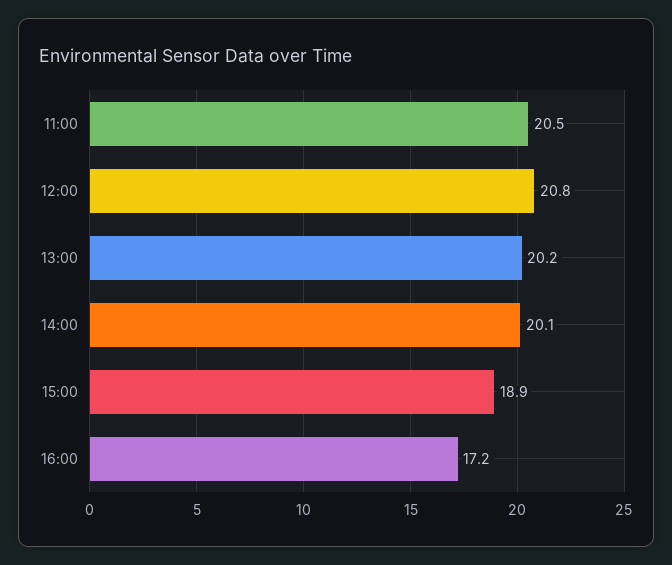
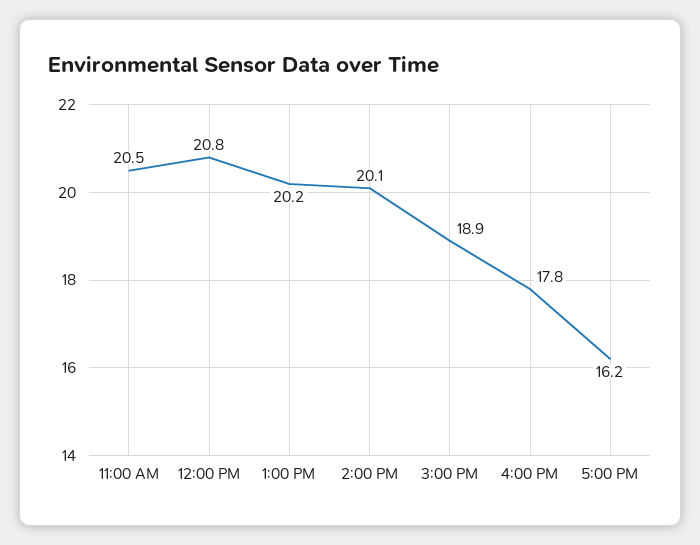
16:00: 17.2 -> 17.8
5:00 PM: none -> 16.2

